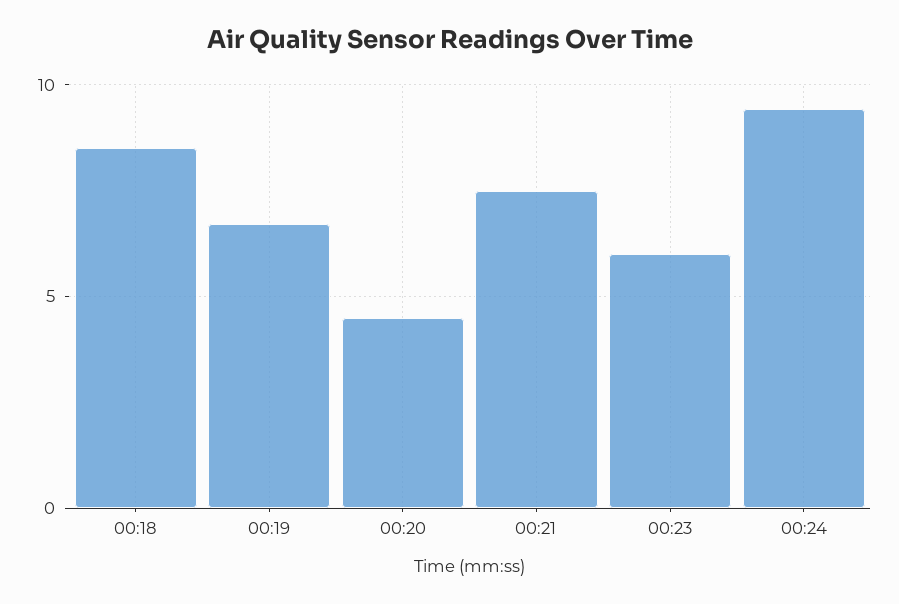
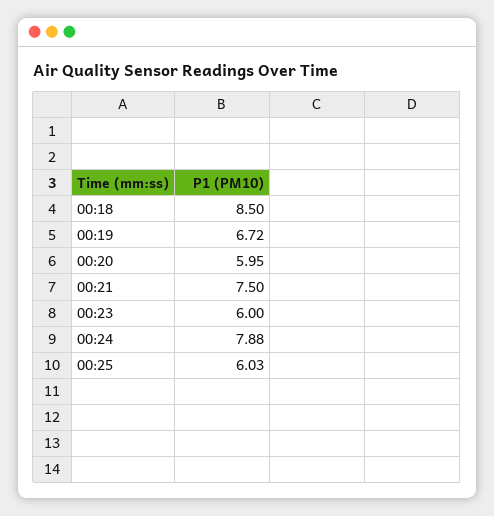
00:20: 4.5 -> 5.95
00:24: 9.5 -> 7.88
00:25: none -> 6.03

